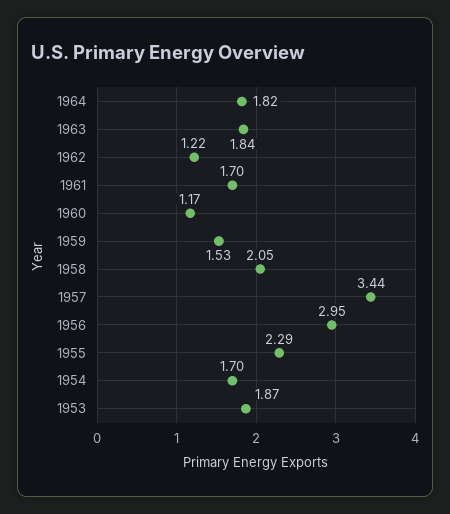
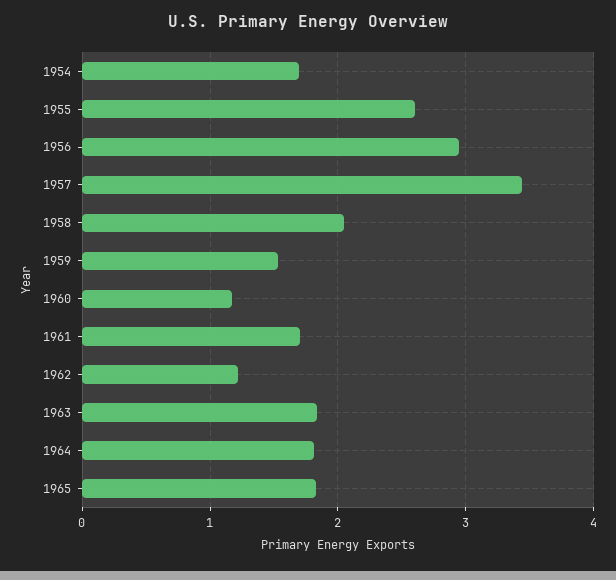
1955: 2.29 -> 2.6
1953: 1.87 -> none
1965: none -> 1.8

